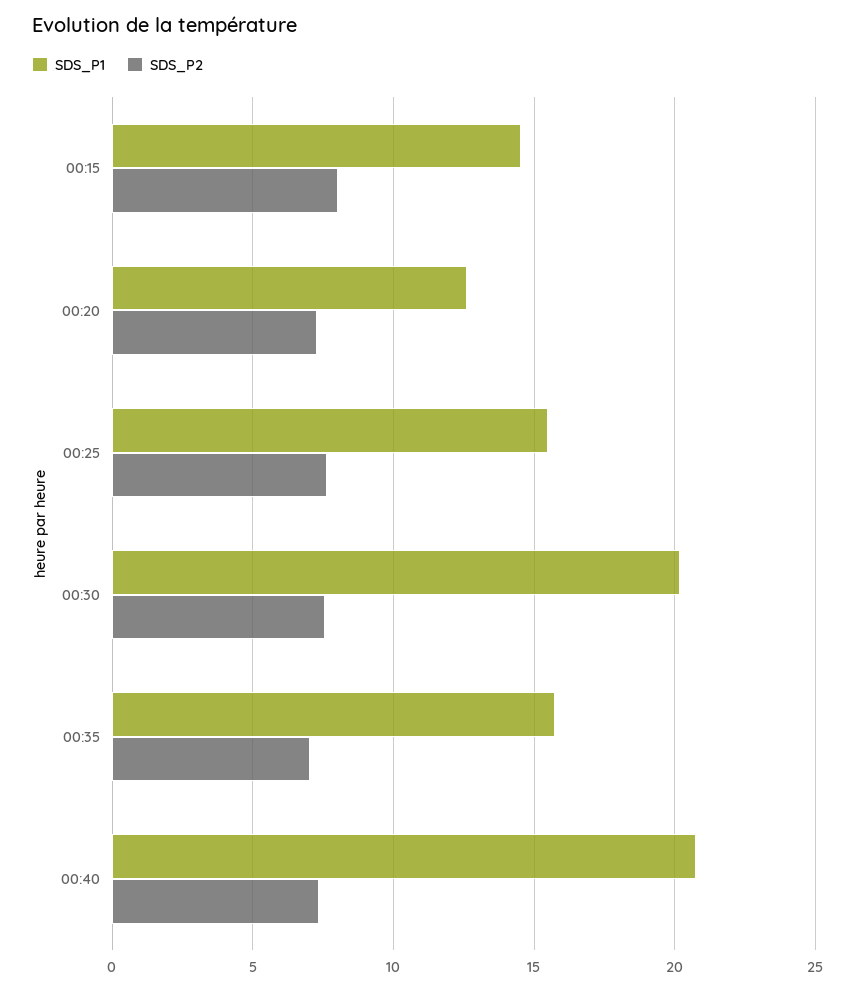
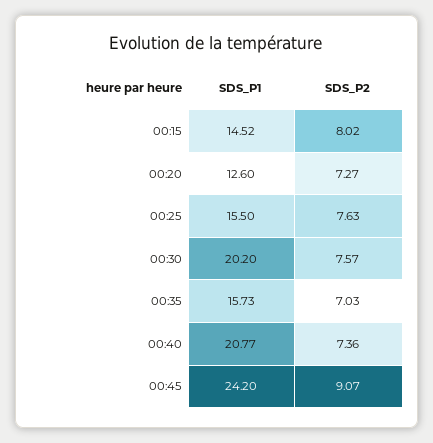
SDS_P1, 00:45: none -> 24.2
SDS_P2, 00:45: none -> 9.07

